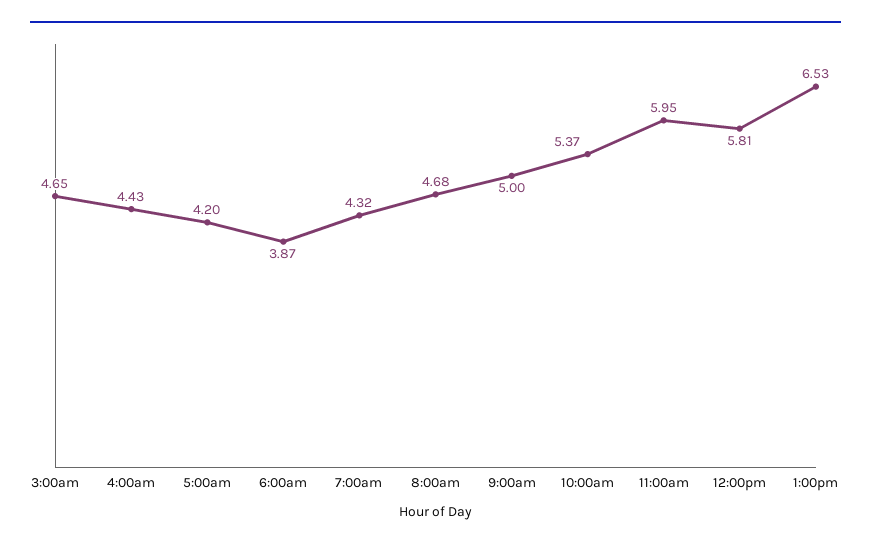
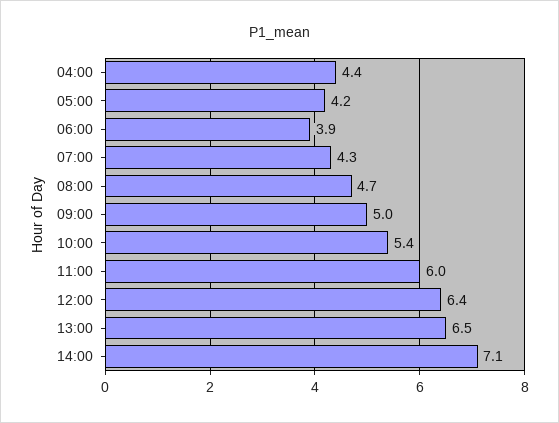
3:00am: 4.65 -> none
12:00pm: 5.81 -> 6.4
14:00: none -> 7.1

